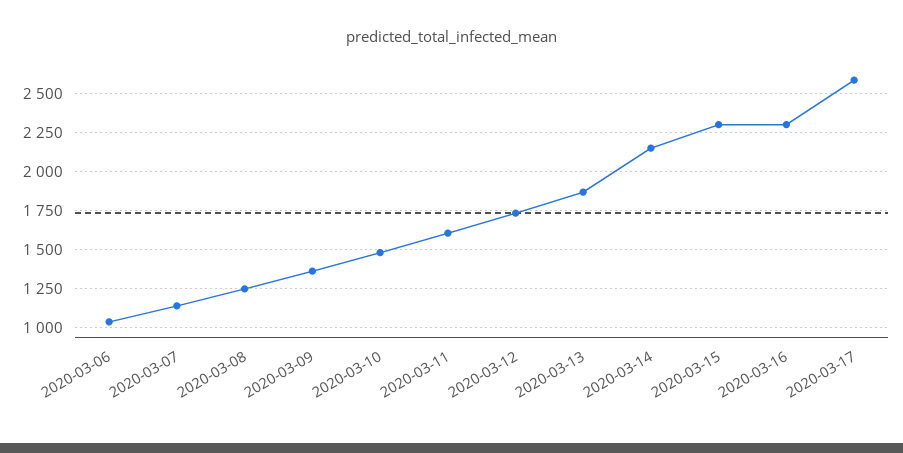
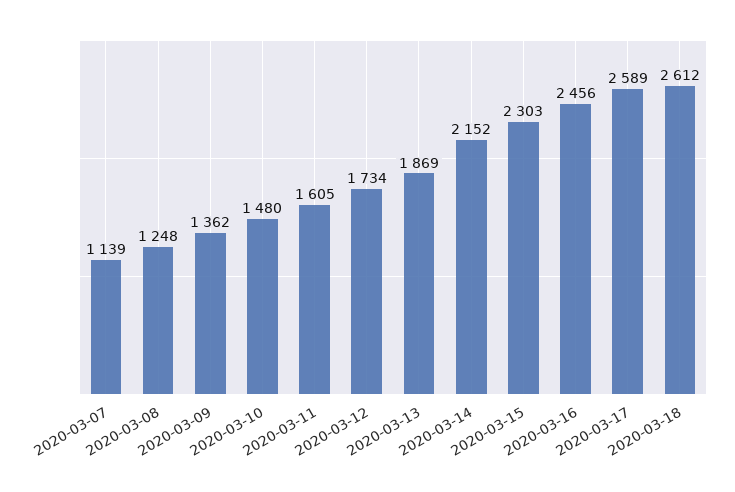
2020-03-06: 1050 -> none
2020-03-16: 2300 -> 2456
2020-03-18: none -> 2612

